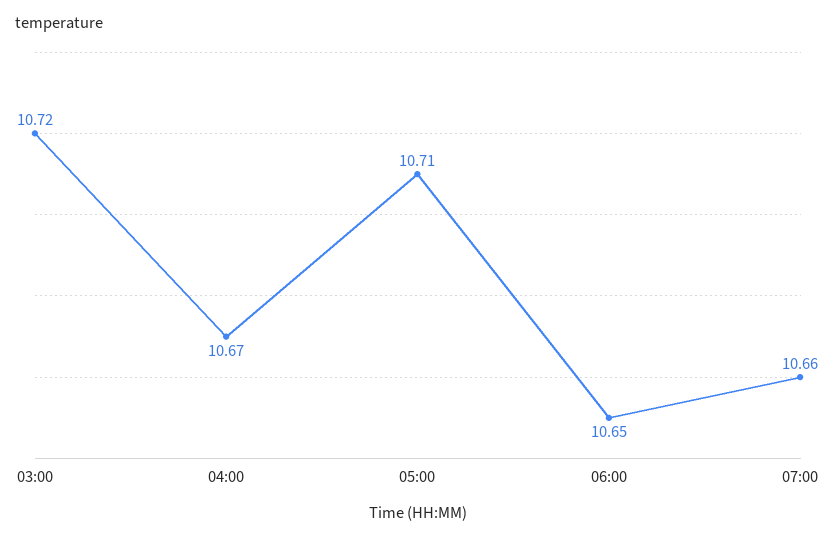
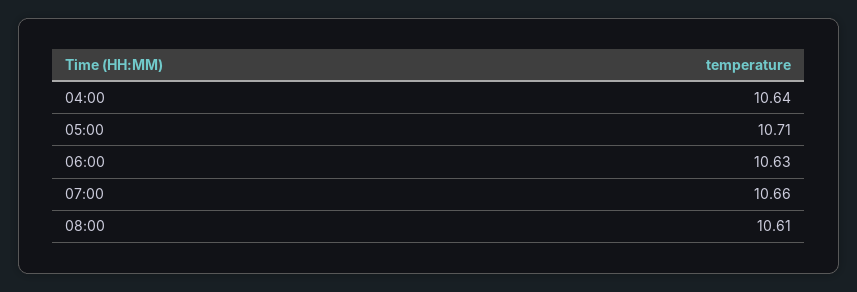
03:00: 10.72 -> none
04:00: 10.67 -> 10.64
06:00: 10.65 -> 10.63
08:00: none -> 10.61

